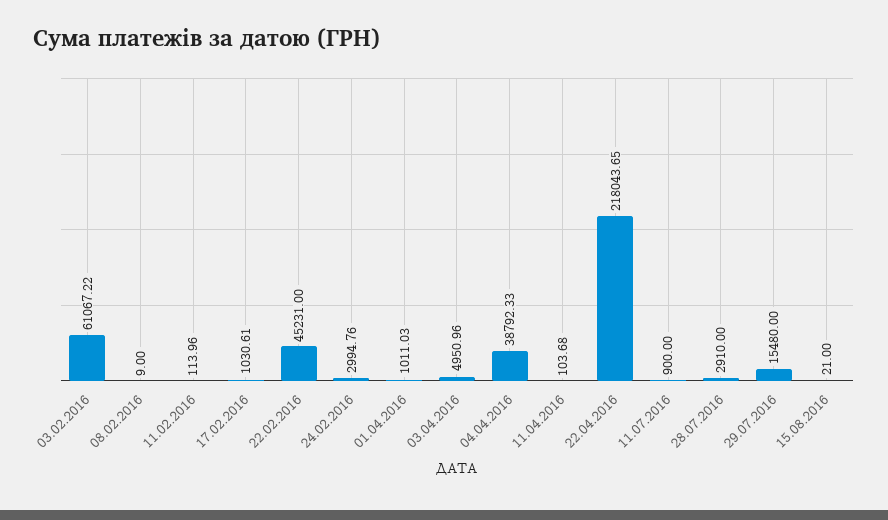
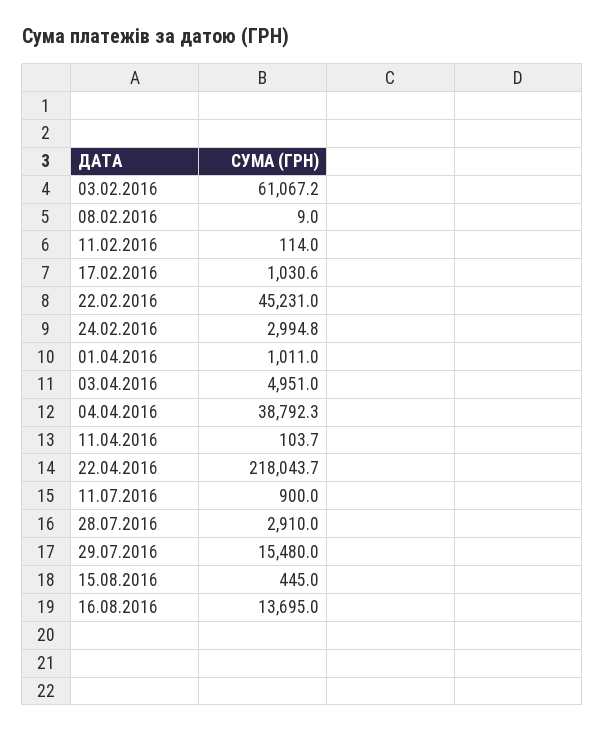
15.08.2016: 21 -> 445
16.08.2016: none -> 13695

